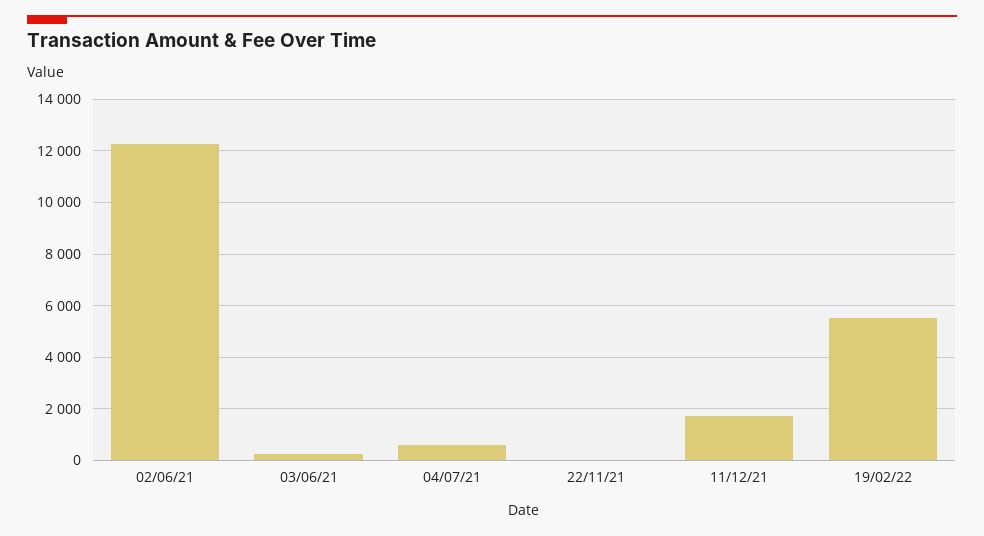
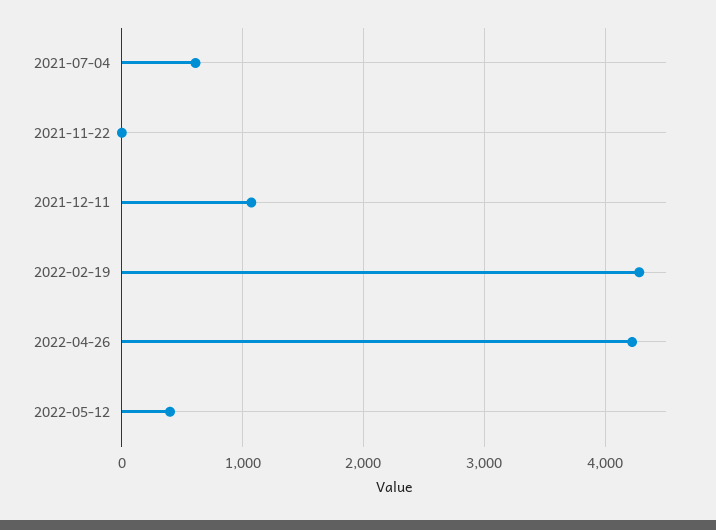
02/06/21: 12250 -> none
03/06/21: 250 -> none
11/12/21: 1750 -> 1100
19/02/22: 5500 -> 4300
2022-04-26: none -> 4200
2022-05-12: none -> 400

